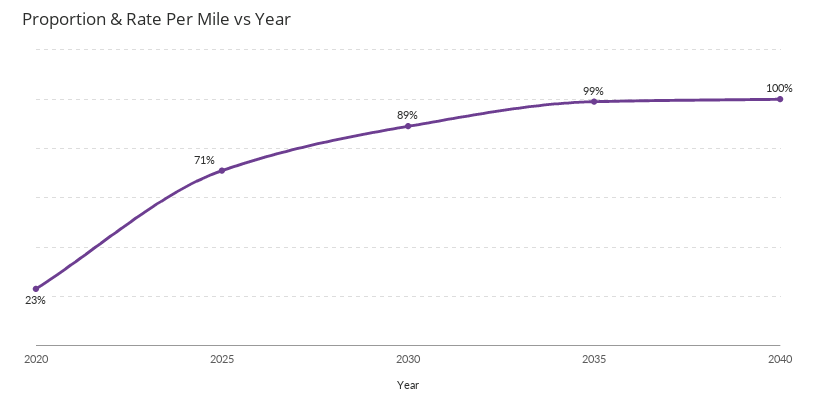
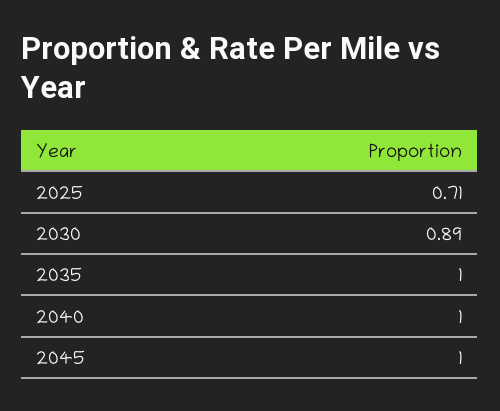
2020: 0.23 -> none
2035: 0.99 -> 1
2045: none -> 1

